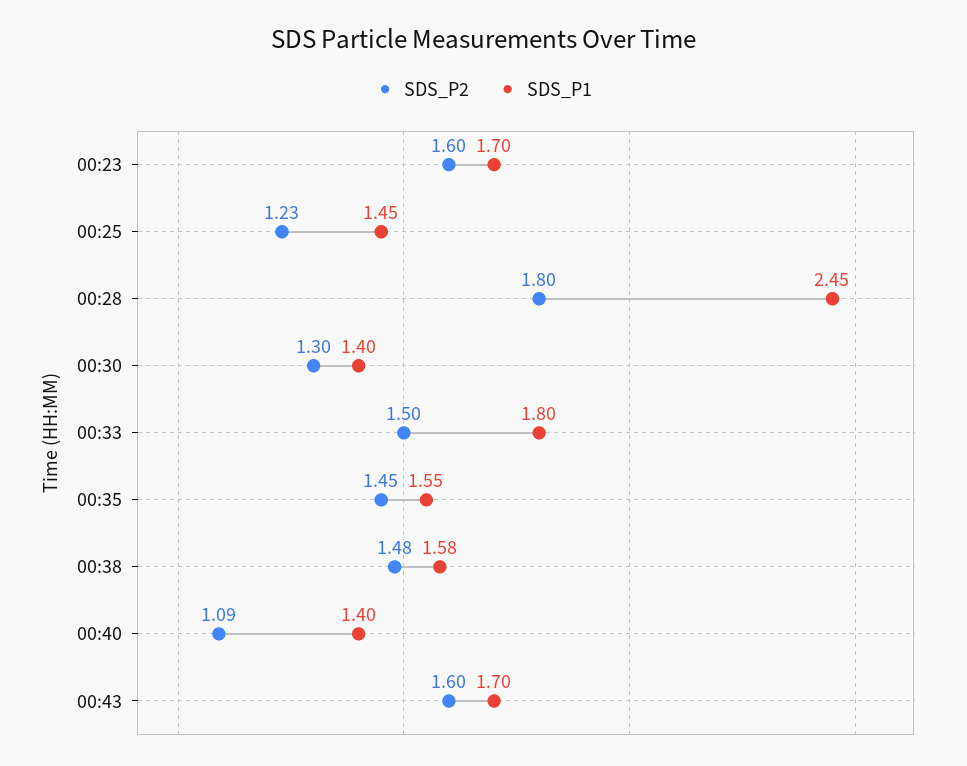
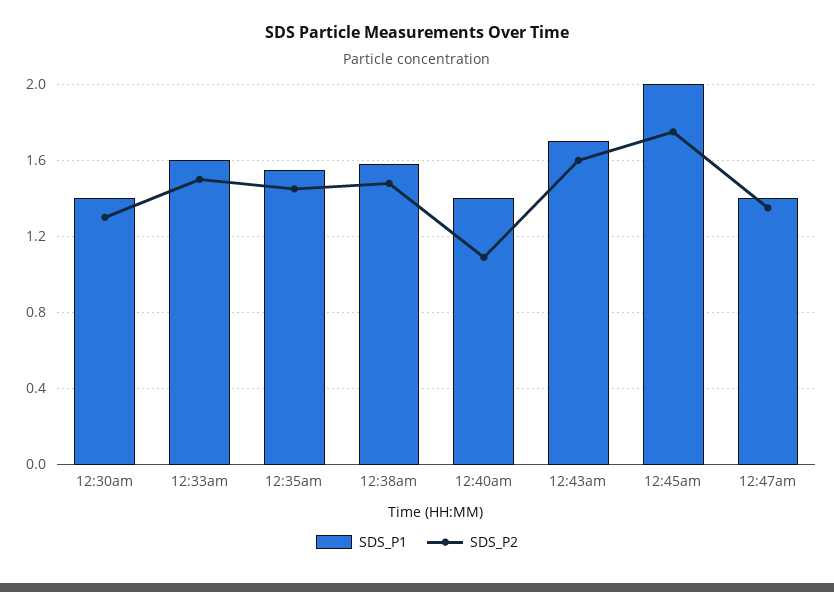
SDS_P2, 00:23: 1.6 -> none
SDS_P1, 00:23: 1.7 -> none
SDS_P2, 00:25: 1.23 -> none
SDS_P1, 00:25: 1.45 -> none
SDS_P2, 00:28: 1.8 -> none
SDS_P1, 00:28: 2.45 -> none
SDS_P1, 00:33: 1.8 -> 1.6
SDS_P1, 12:45am: none -> 2
SDS_P2, 12:45am: none -> 1.75
SDS_P1, 12:47am: none -> 1.4
SDS_P2, 12:47am: none -> 1.35

